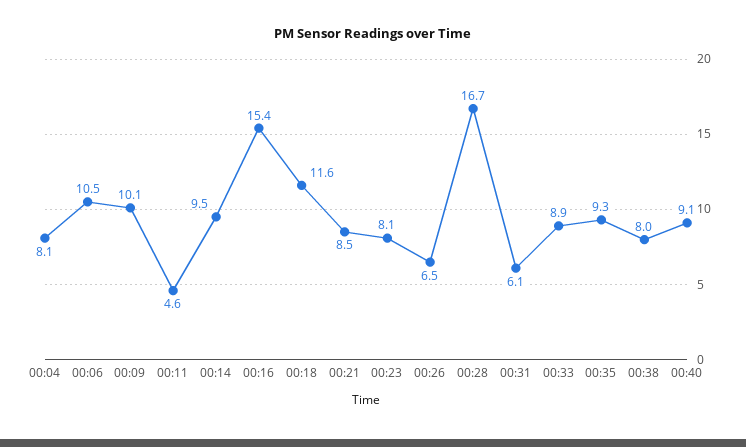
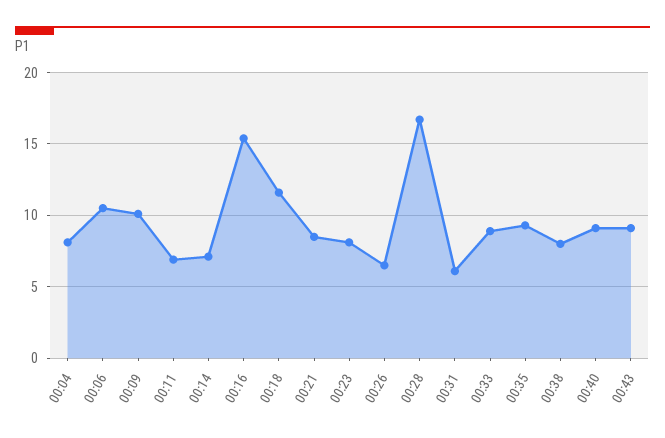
00:11: 4.6 -> 7
00:14: 9.5 -> 7
00:43: none -> 9

